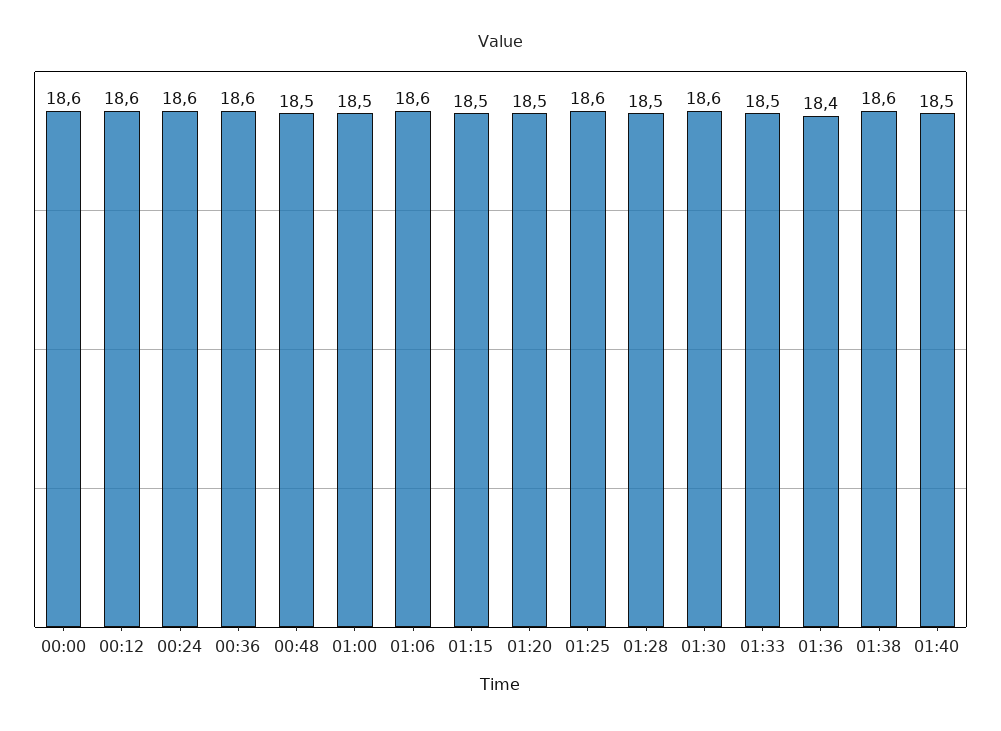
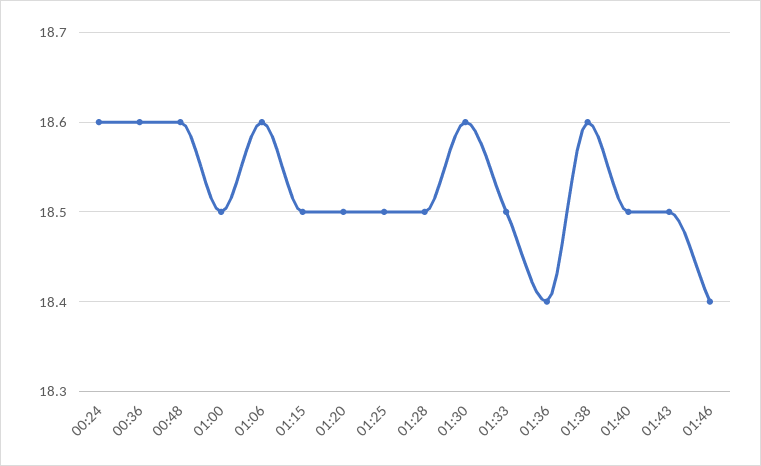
00:00: 18.6 -> none
00:12: 18.6 -> none
00:48: 18.5 -> 18.6
01:25: 18.6 -> 18.5
01:43: none -> 18.5
01:46: none -> 18.4

